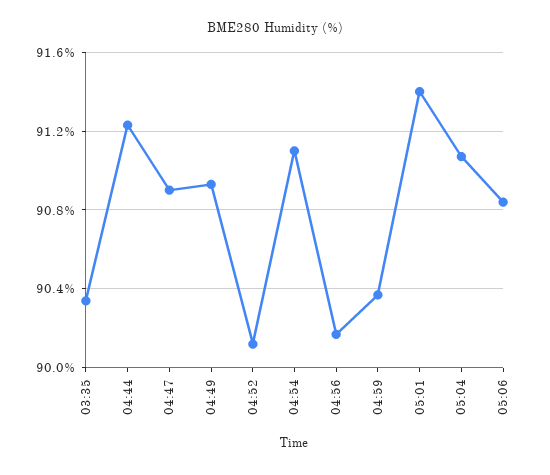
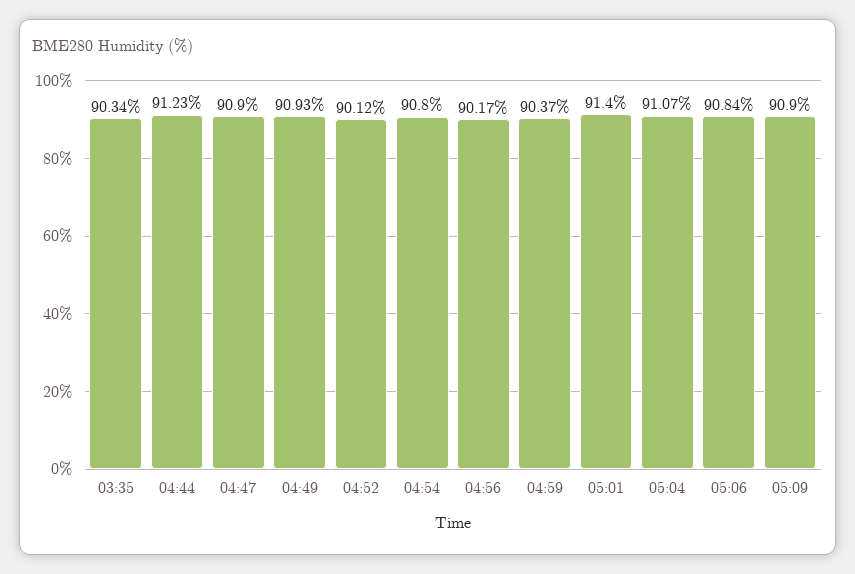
04:54: 91.1 -> 90.8
05:09: none -> 90.9

